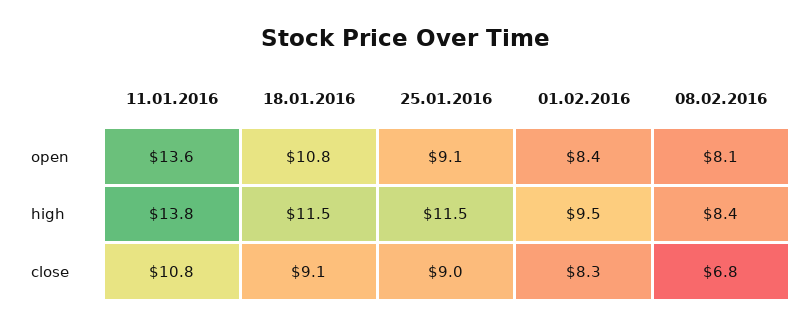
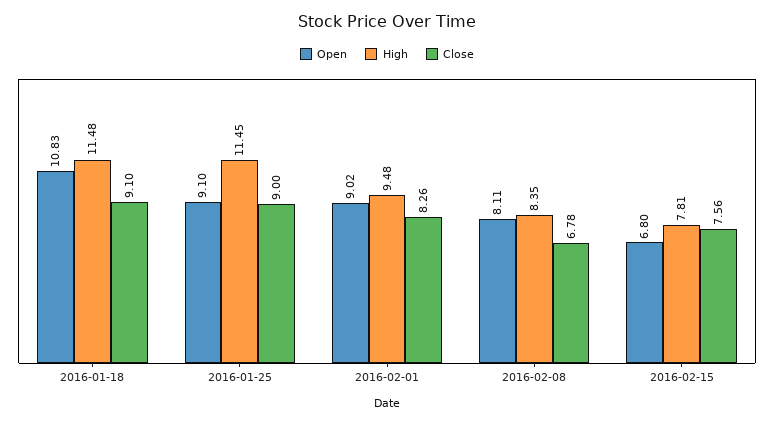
open, 11.01.2016: 13.6 -> none
open, 01.02.2016: 8.4 -> 9.02
high, 11.01.2016: 13.8 -> none
close, 11.01.2016: 10.8 -> none
open, 2016-02-15: none -> 6.8
high, 2016-02-15: none -> 7.81
close, 2016-02-15: none -> 7.56

